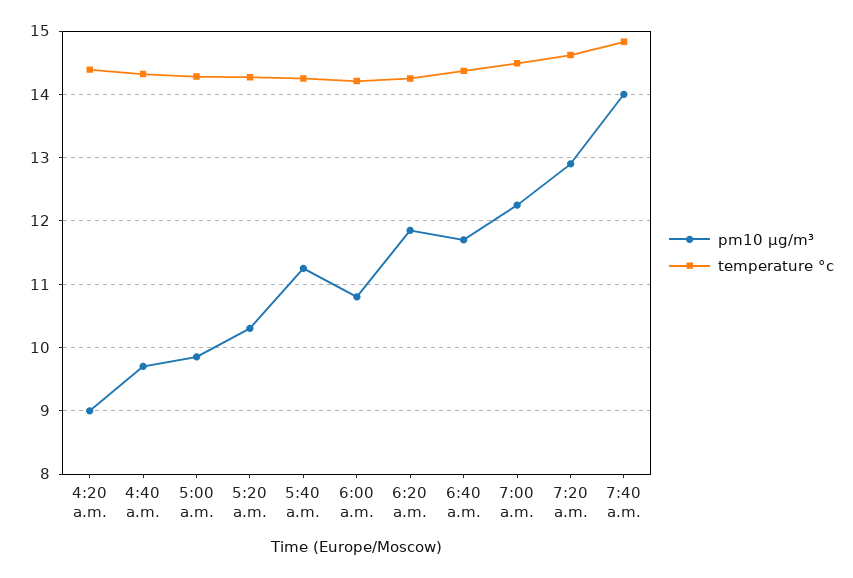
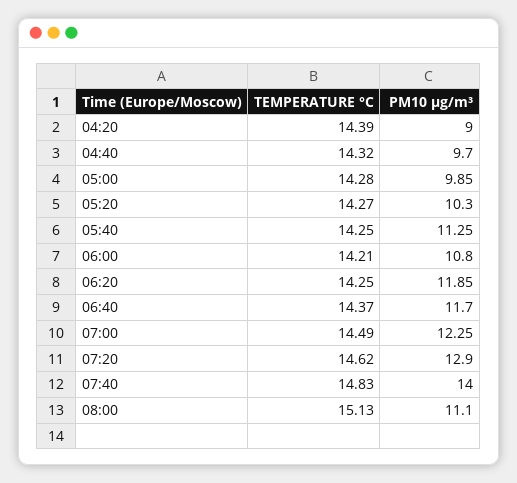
temperature °c, 08:00: none -> 15.13
pm10 µg/m³, 08:00: none -> 11.1

